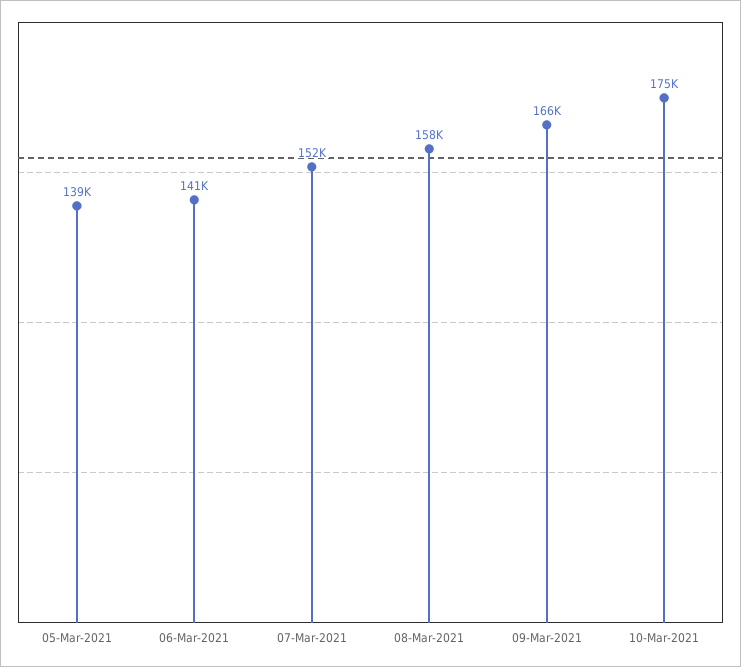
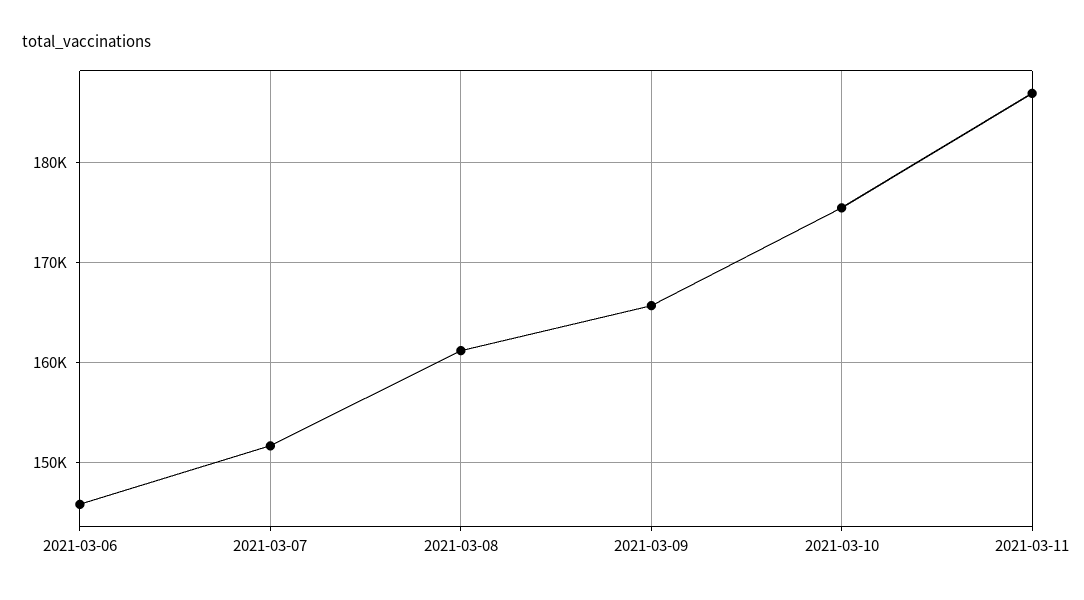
05-Mar-2021: 139000 -> none
06-Mar-2021: 141000 -> 146000
08-Mar-2021: 158000 -> 161000
2021-03-11: none -> 187000

